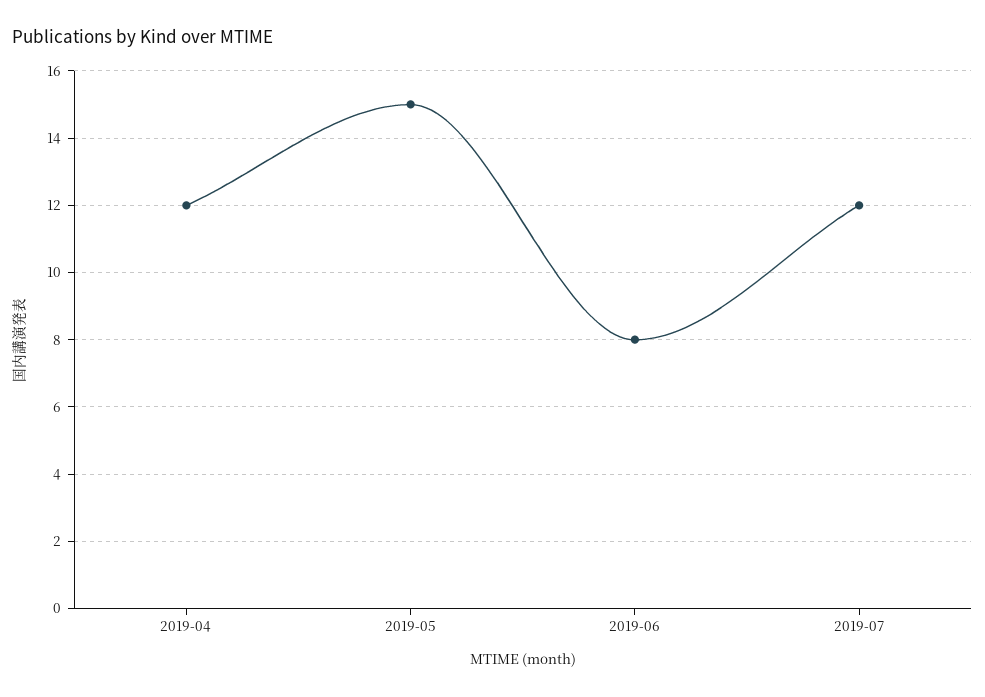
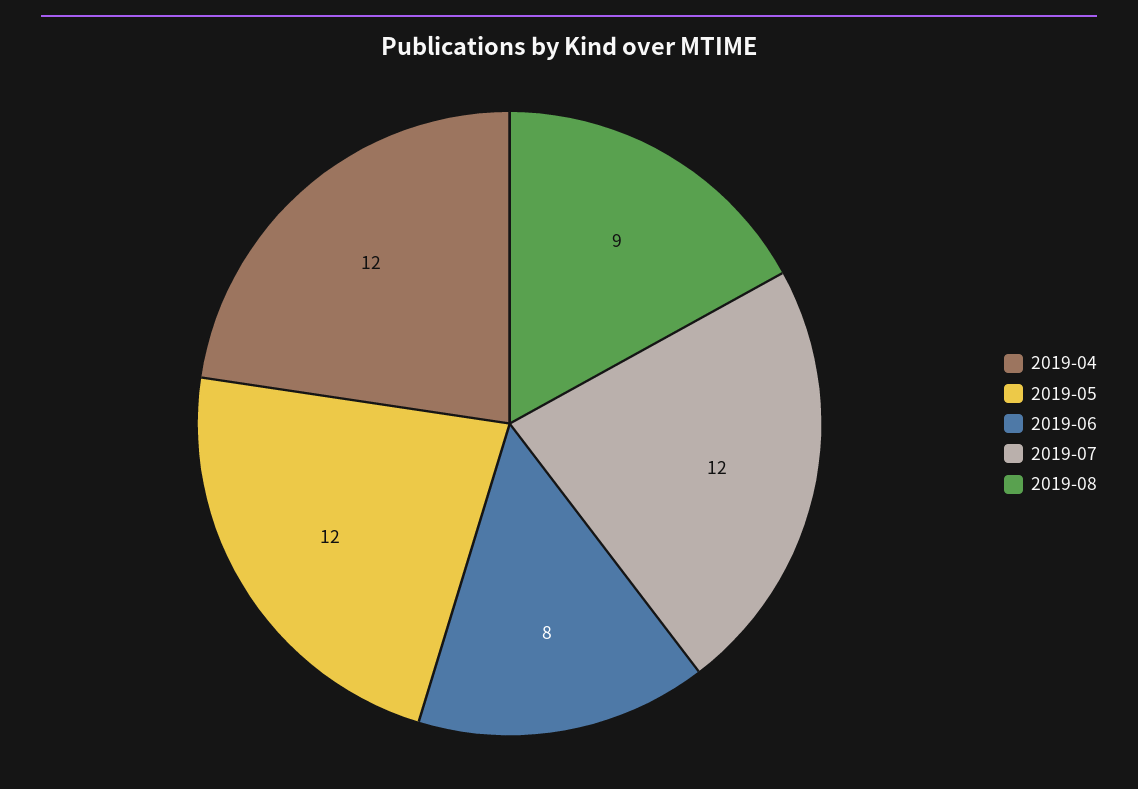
2019-05: 15 -> 12
2019-08: none -> 9

